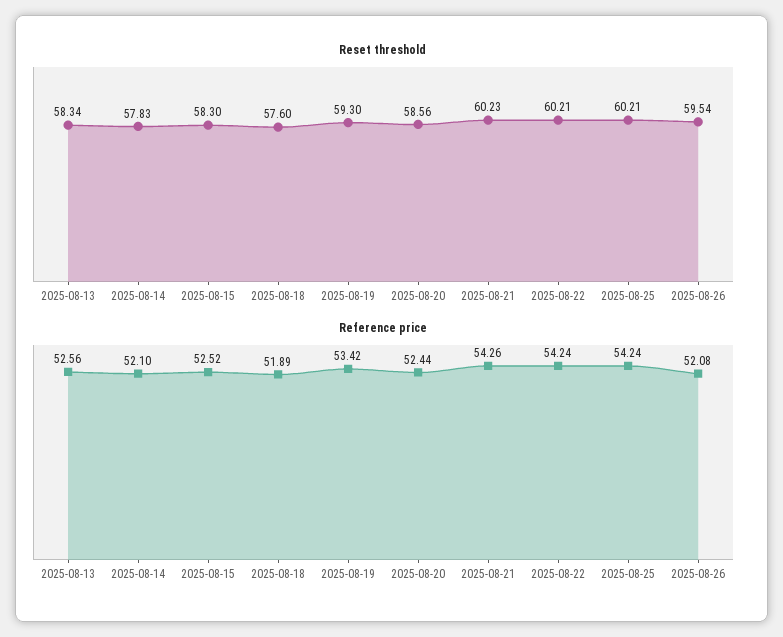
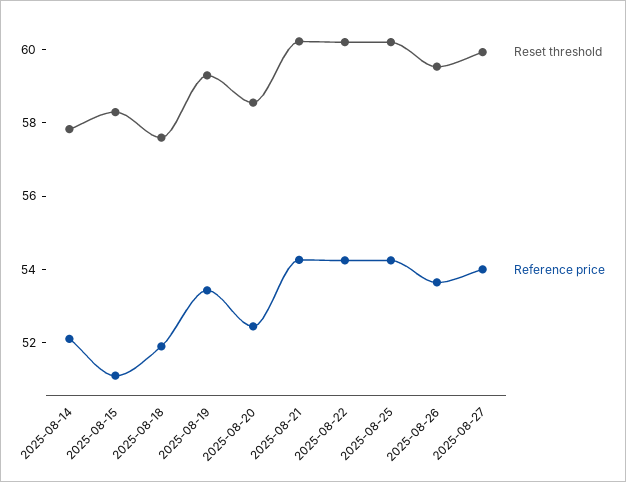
Reset threshold, 2025-08-13: 58.34 -> none
Reference price, 2025-08-13: 52.56 -> none
Reference price, 2025-08-15: 52.52 -> 51
Reference price, 2025-08-26: 52.08 -> 53.5
Reset threshold, 2025-08-27: none -> 60
Reference price, 2025-08-27: none -> 54

